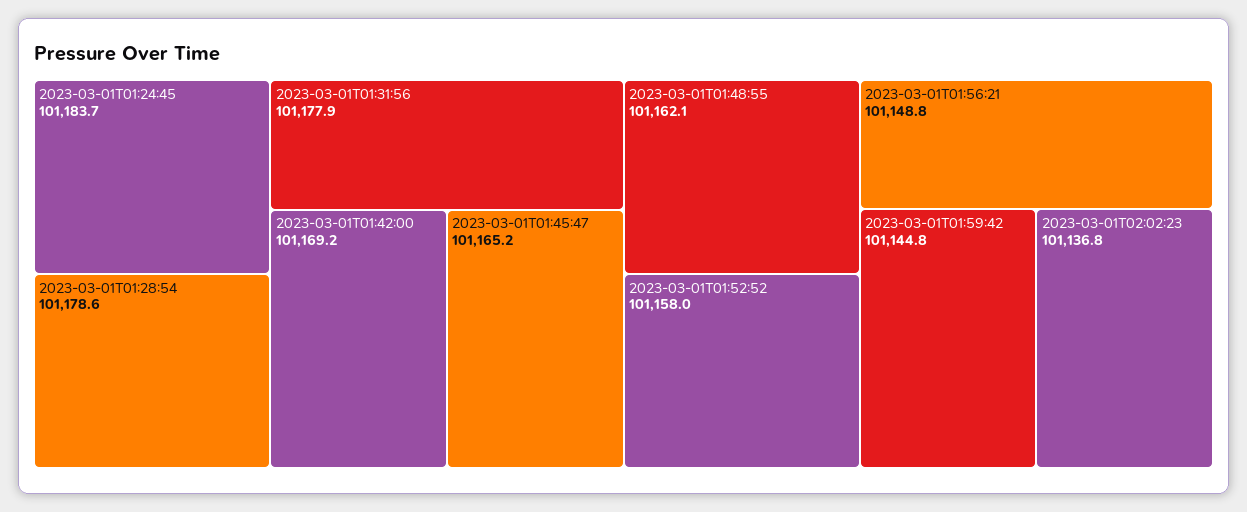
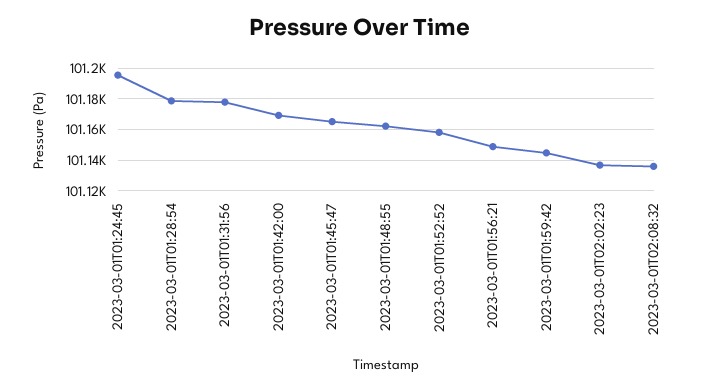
2023-03-01T01:24:45: 101183.7 -> 101195
2023-03-01T02:08:32: none -> 101135

